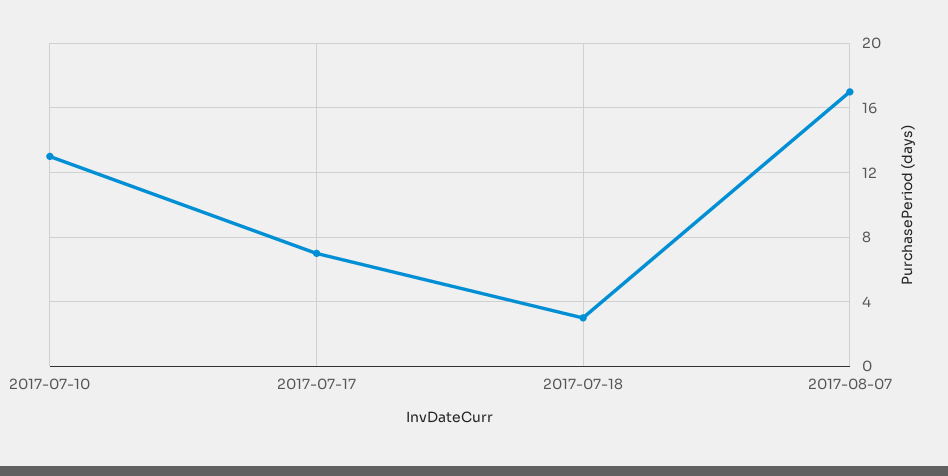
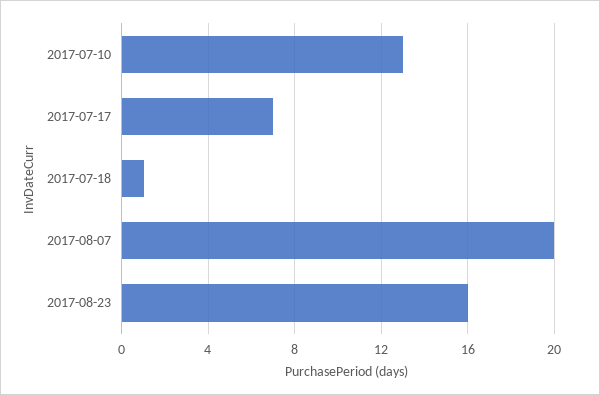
2017-07-18: 3 -> 1
2017-08-07: 17 -> 20
2017-08-23: none -> 16

